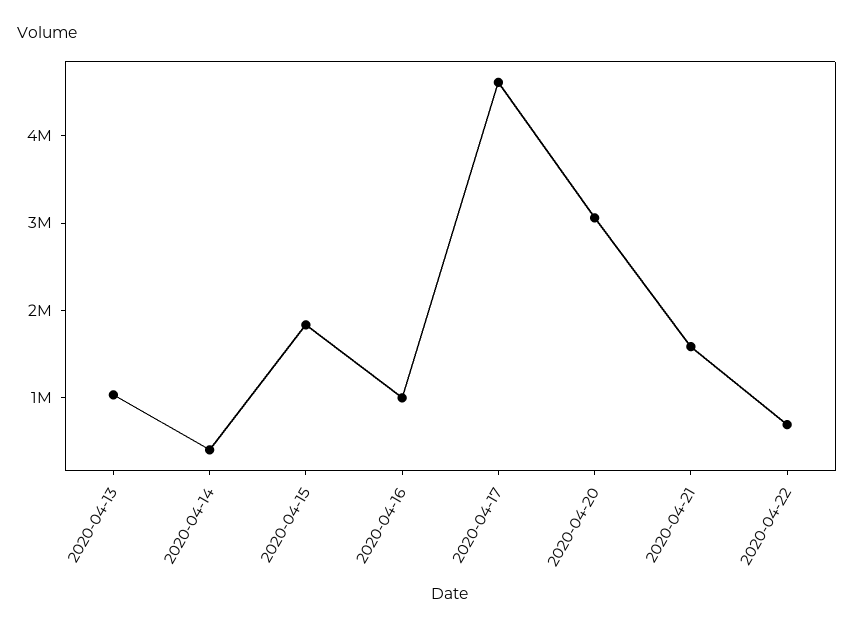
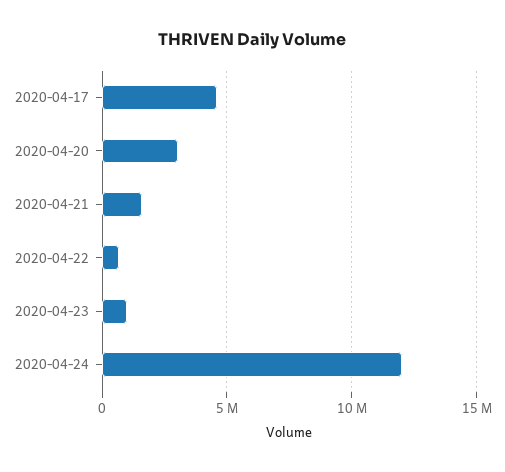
2020-04-13: 1000000 -> none
2020-04-14: 400000 -> none
2020-04-15: 1800000 -> none
2020-04-16: 1000000 -> none
2020-04-23: none -> 1000000
2020-04-24: none -> 12000000

